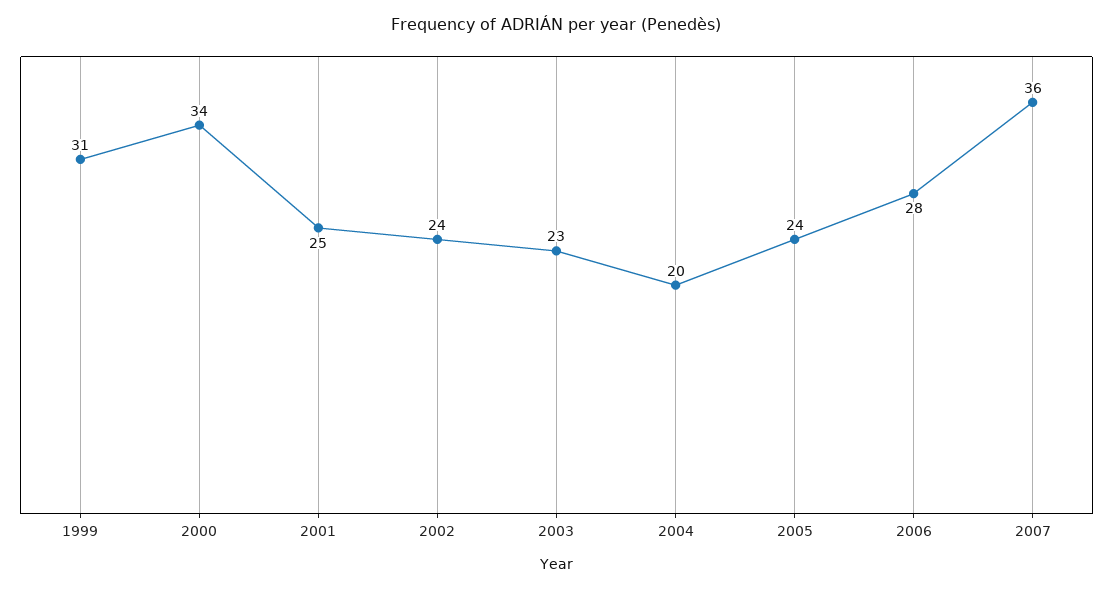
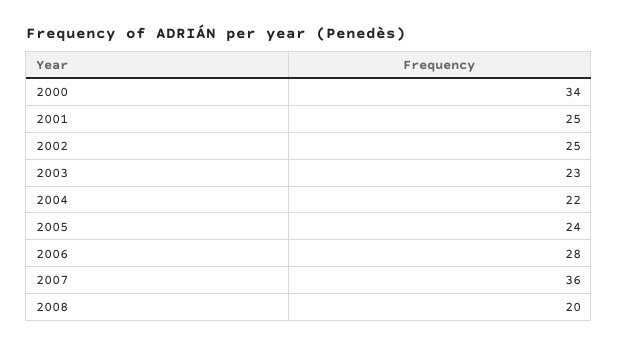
1999: 31 -> none
2002: 24 -> 25
2004: 20 -> 22
2008: none -> 20

